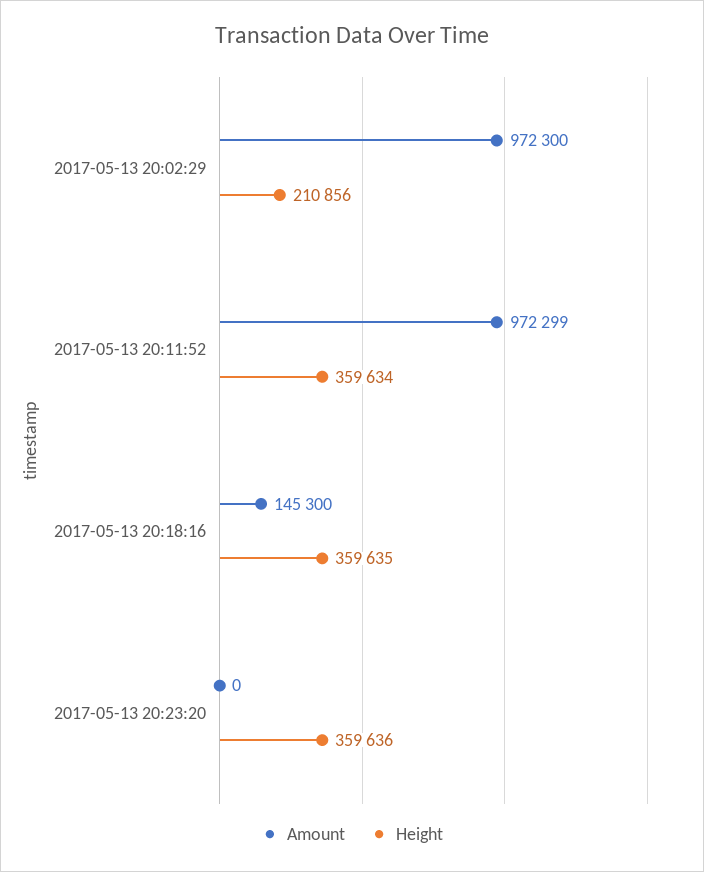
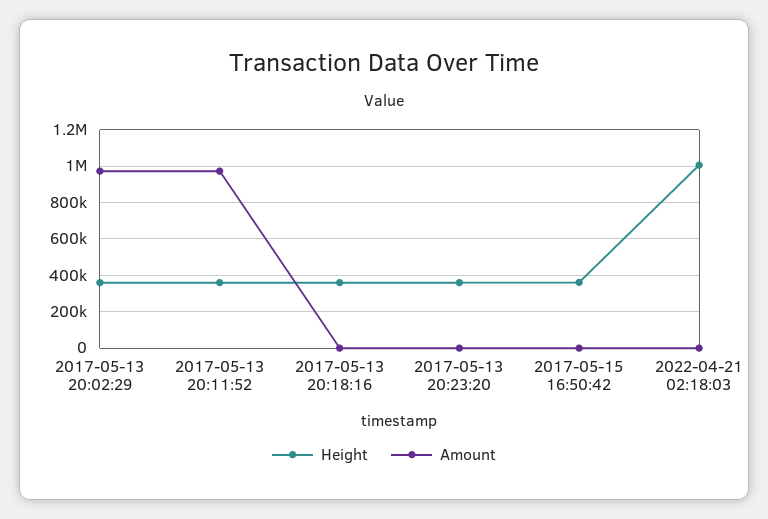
Height, 2017-05-13 20:02:29: 210856 -> 350000
Amount, 2017-05-13 20:18:16: 145300 -> 0
Height, 2017-05-15 16:50:42: none -> 350000
Amount, 2017-05-15 16:50:42: none -> 0
Height, 2022-04-21 02:18:03: none -> 1000000
Amount, 2022-04-21 02:18:03: none -> 0

